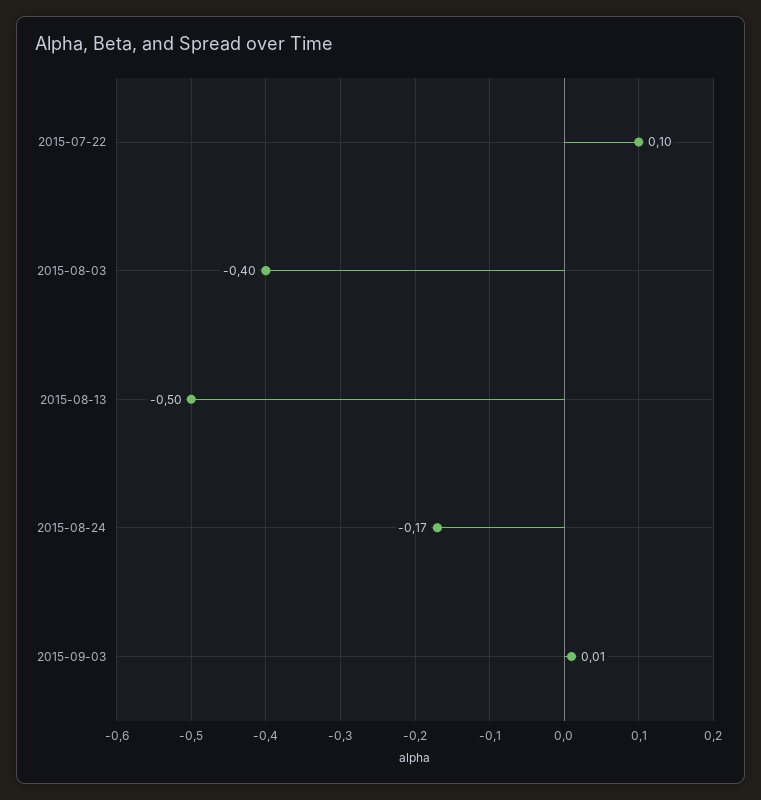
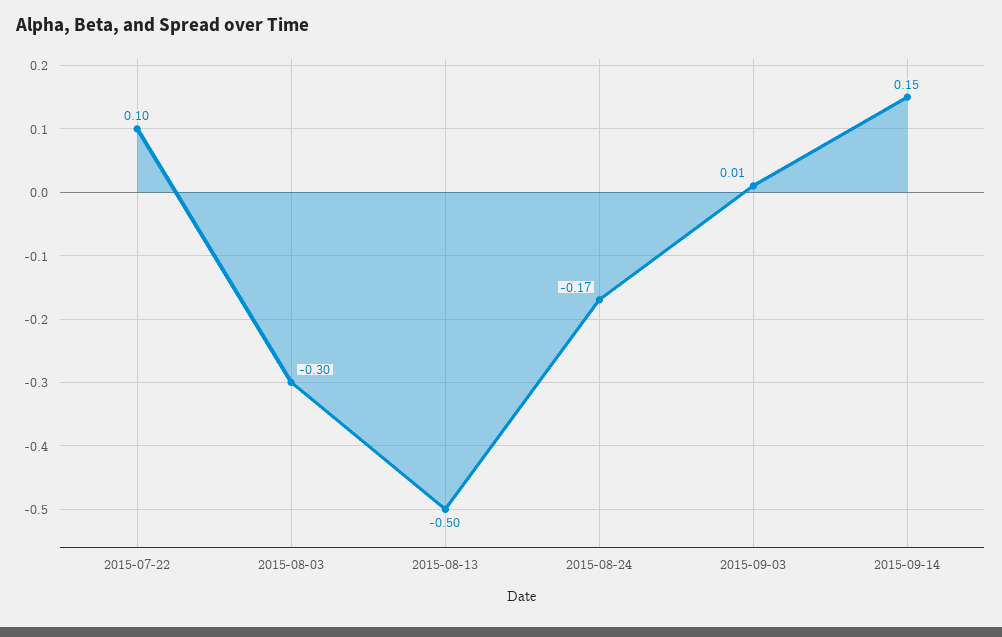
2015-08-03: -0.4 -> -0.3
2015-09-14: none -> 0.15

